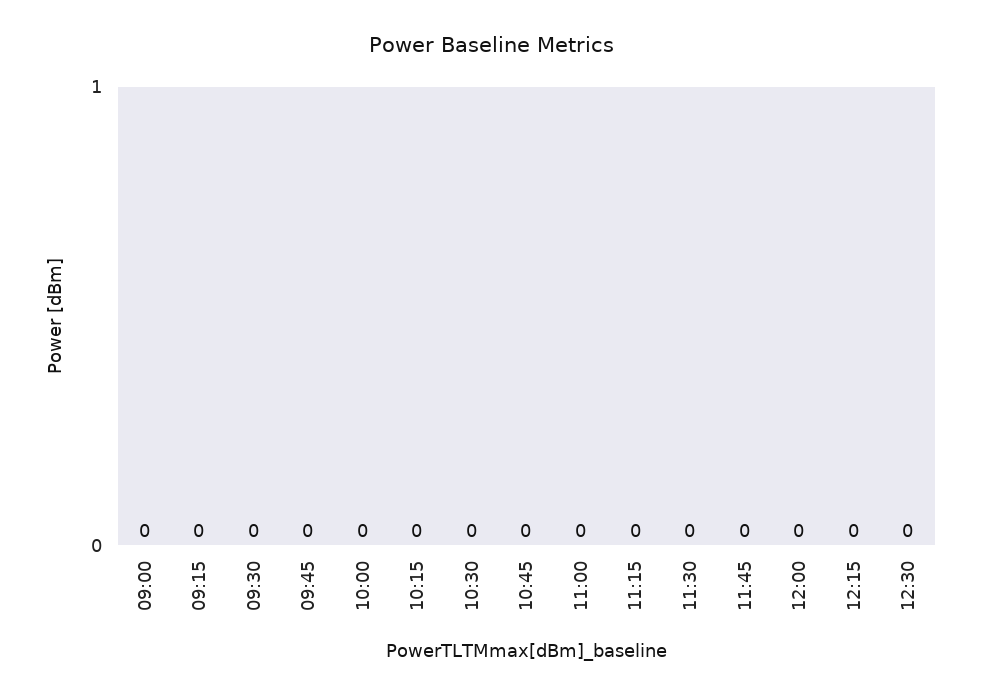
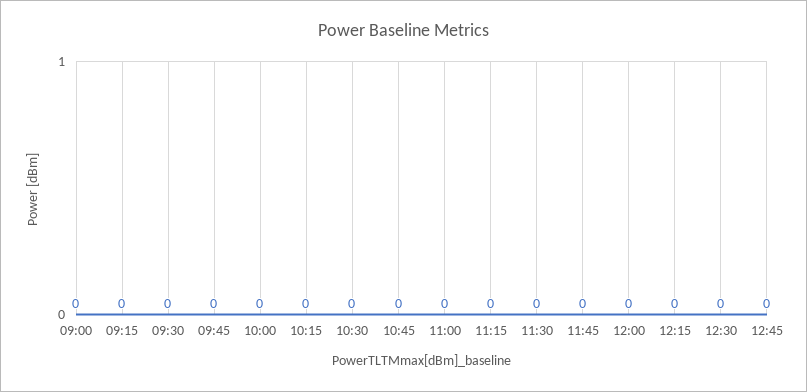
12:45: none -> 0

